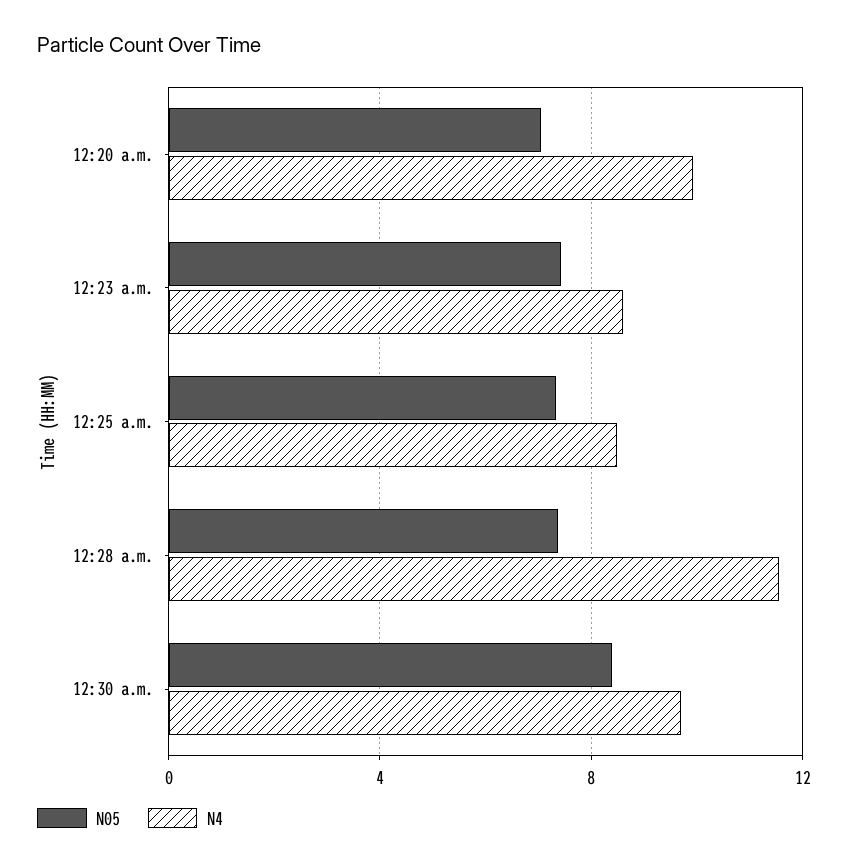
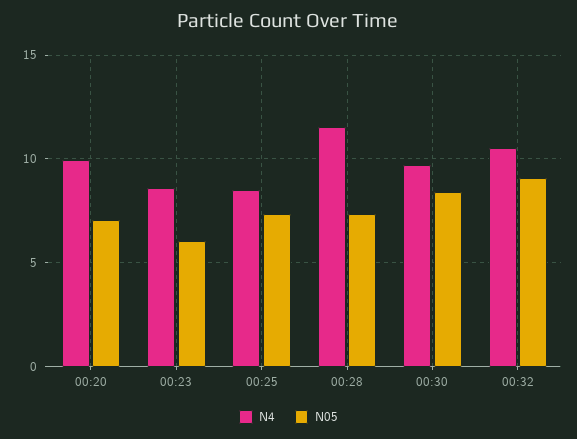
N05, 12:23 a.m.: 7.5 -> 6
N4, 00:32: none -> 10.5
N05, 00:32: none -> 9

